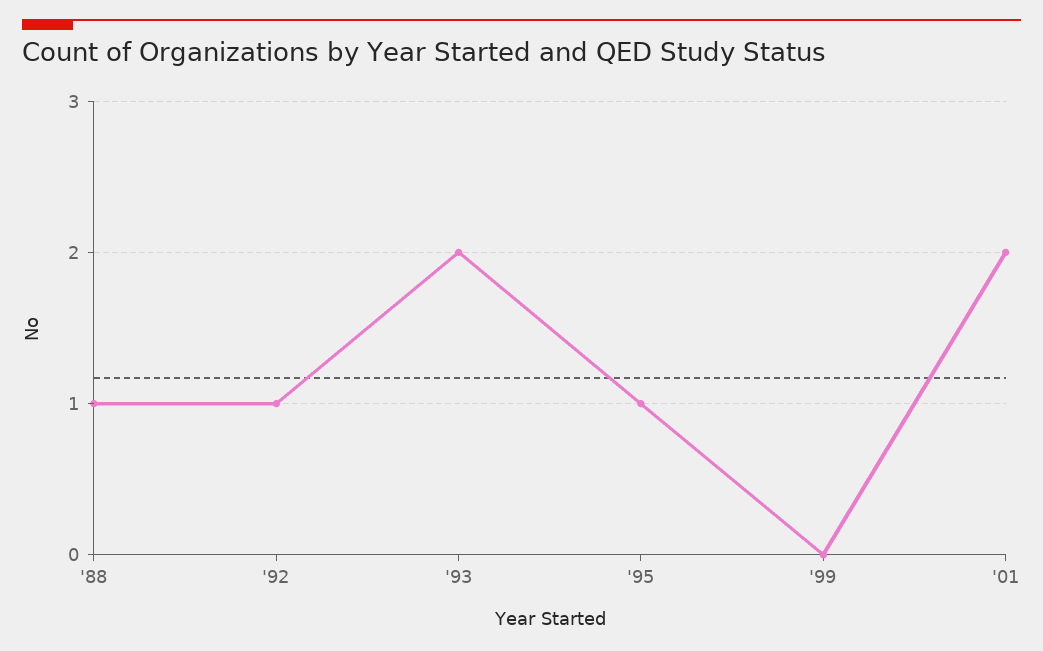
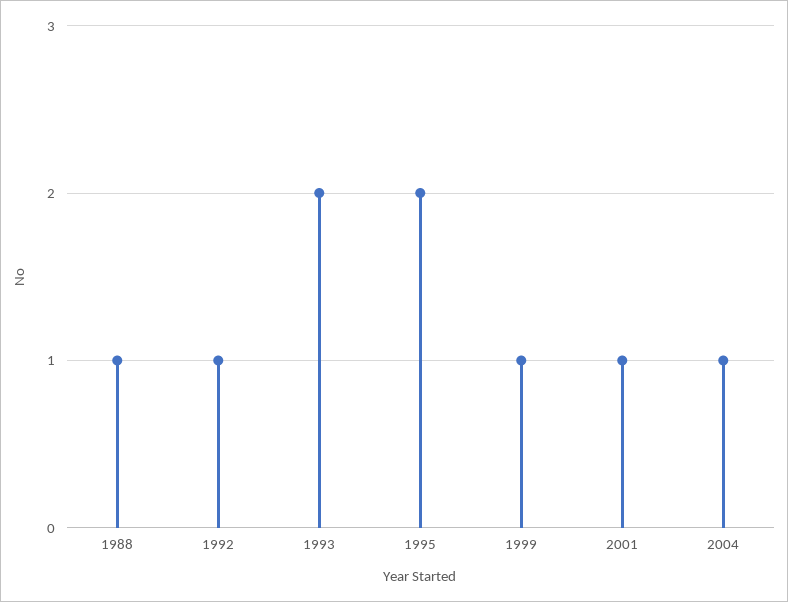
'95: 1 -> 2
'99: 0 -> 1
'01: 2 -> 1
2004: none -> 1

